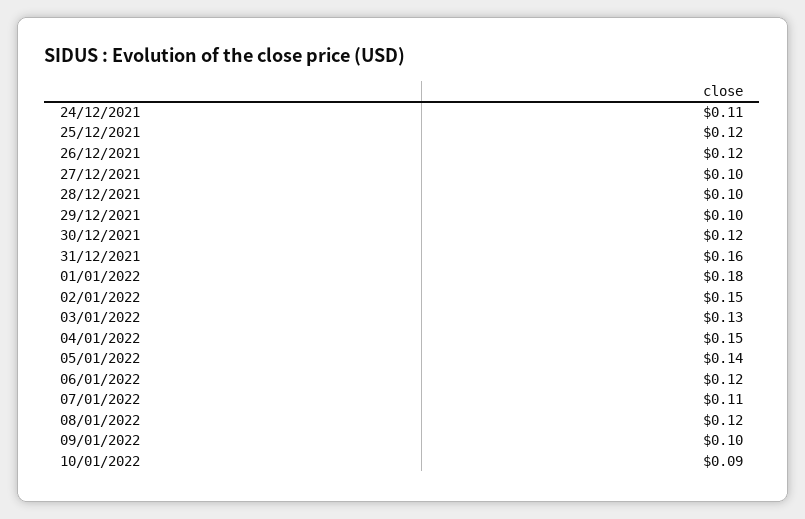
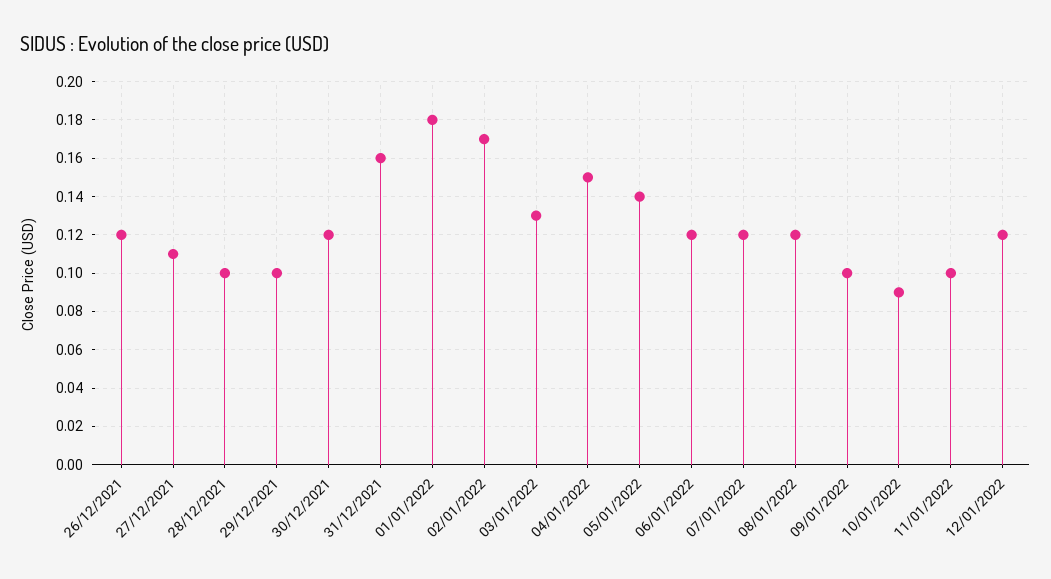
24/12/2021: 0.11 -> none
25/12/2021: 0.12 -> none
27/12/2021: 0.1 -> 0.11
02/01/2022: 0.15 -> 0.17
07/01/2022: 0.11 -> 0.12
11/01/2022: none -> 0.1
12/01/2022: none -> 0.12

